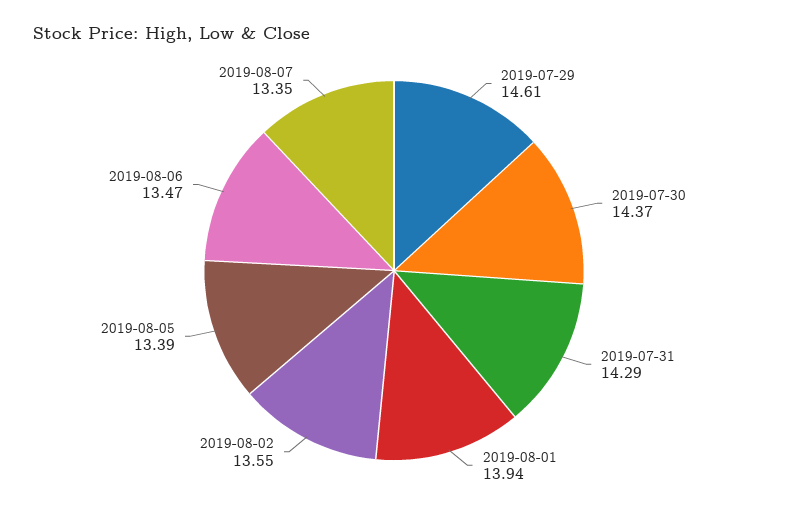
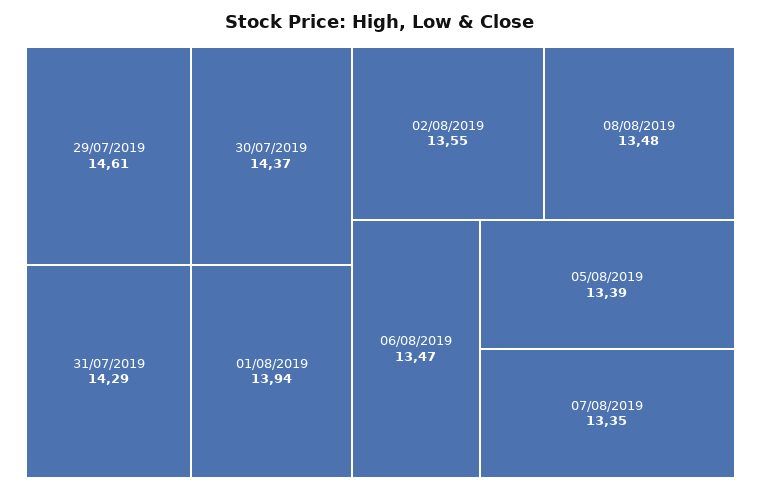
08/08/2019: none -> 13.48

